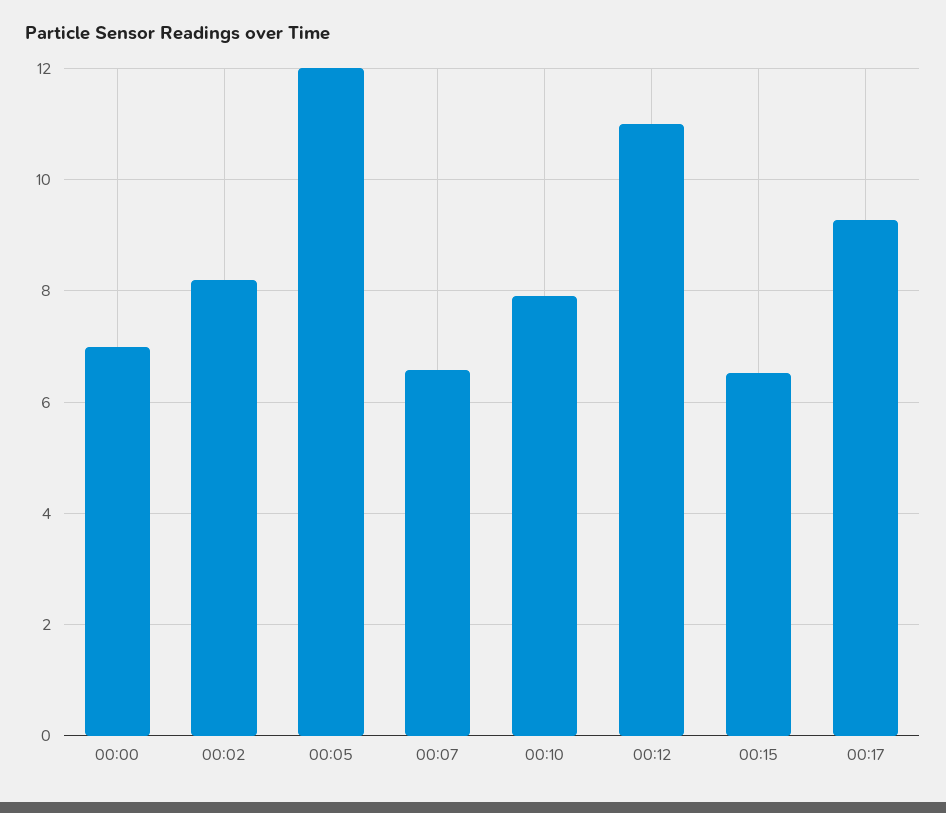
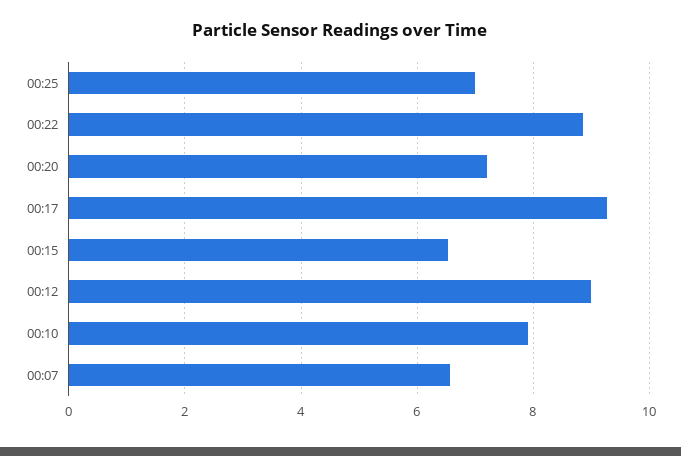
00:00: 7 -> none
00:02: 8.2 -> none
00:05: 12 -> none
00:12: 11 -> 9
00:25: none -> 7
00:22: none -> 8.8
00:20: none -> 7.2

